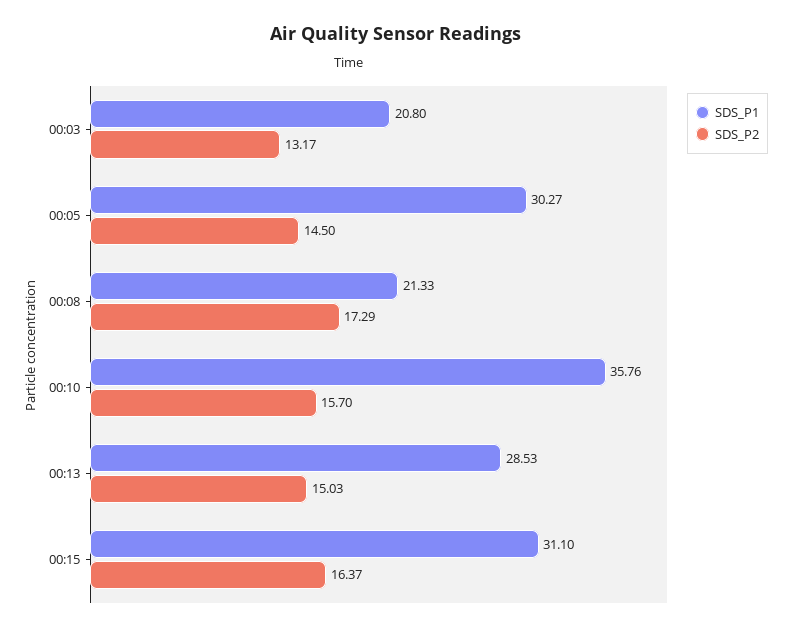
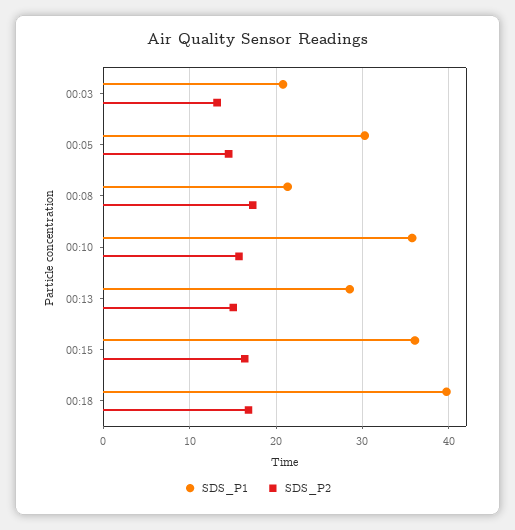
SDS_P1, 00:15: 31.1 -> 36
SDS_P1, 00:18: none -> 40
SDS_P2, 00:18: none -> 17

